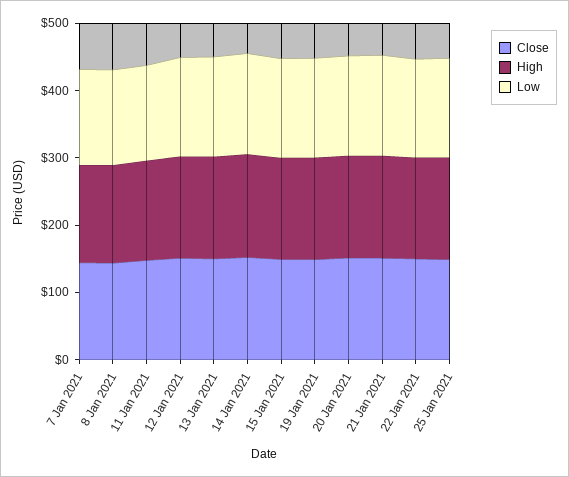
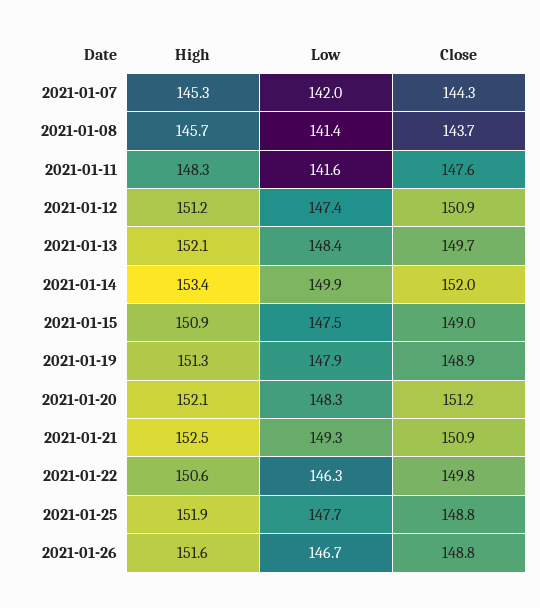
High, 2021-01-26: none -> 151.6
Low, 2021-01-26: none -> 146.7
Close, 2021-01-26: none -> 148.8

